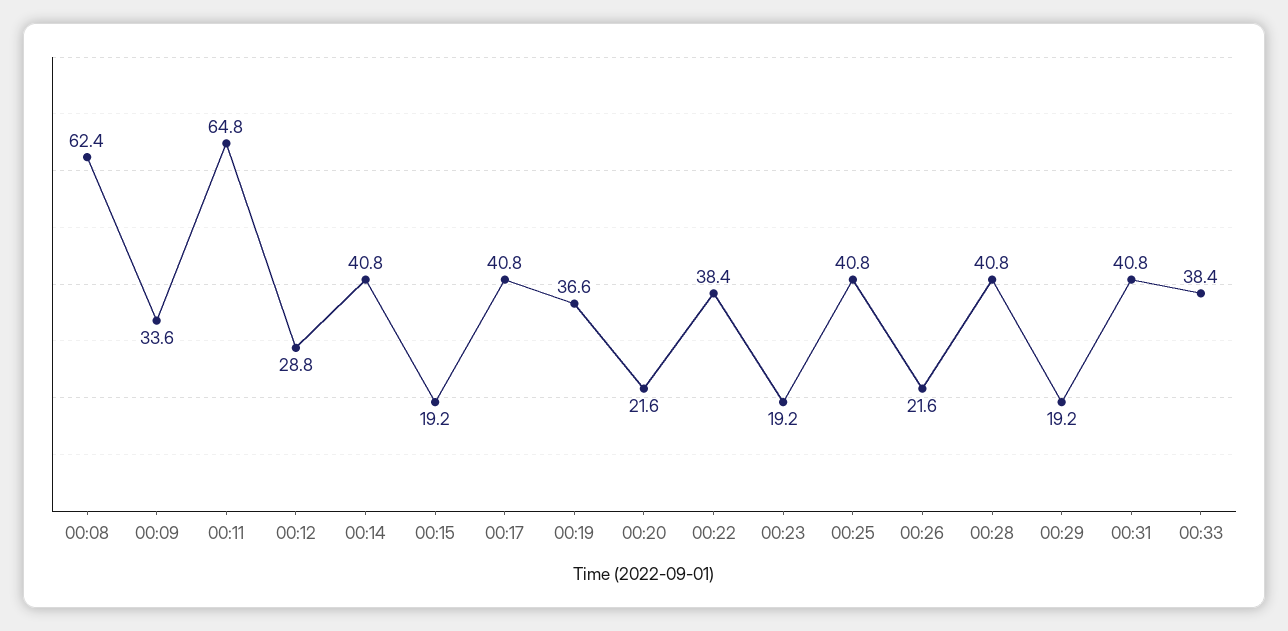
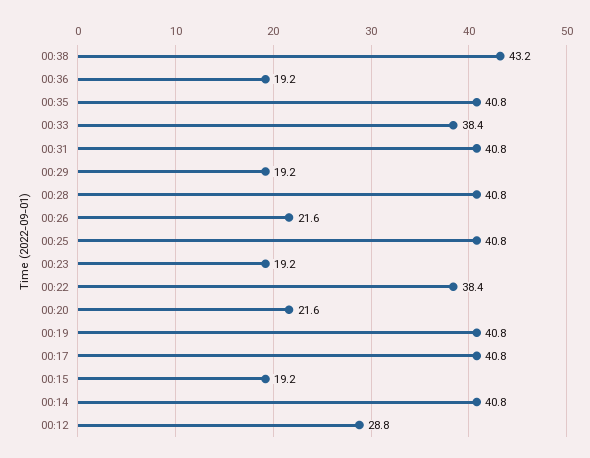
00:08: 62.4 -> none
00:09: 33.6 -> none
00:11: 64.8 -> none
00:19: 36.6 -> 40.8
00:38: none -> 43.2
00:36: none -> 19.2
00:35: none -> 40.8

